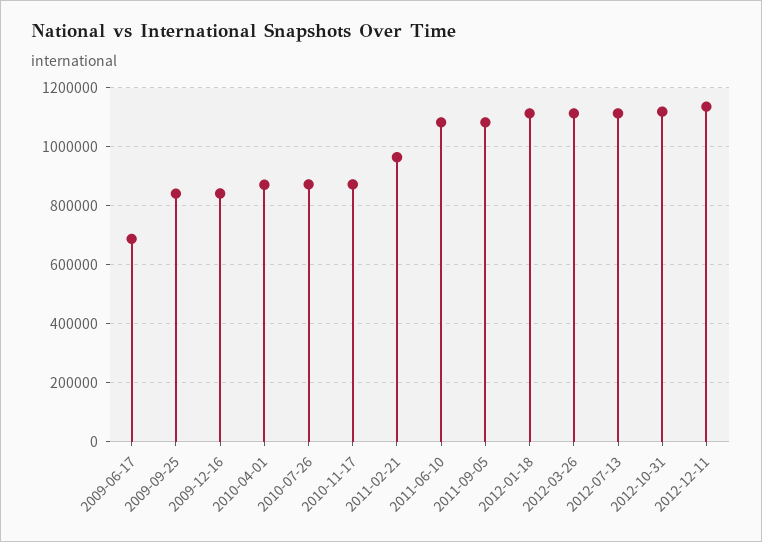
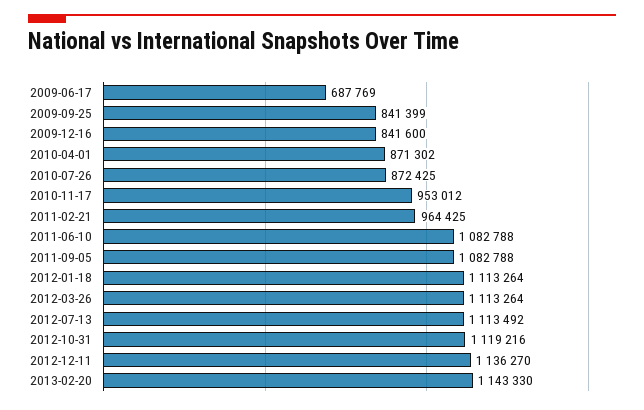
2010-11-17: 875000 -> 953012
2013-02-20: none -> 1143330

